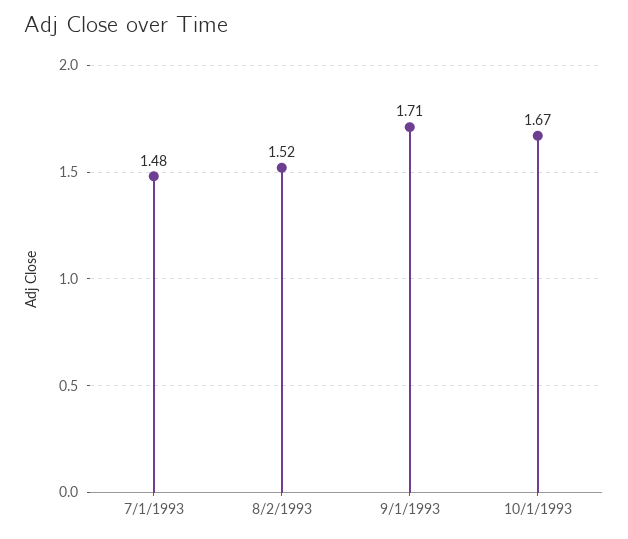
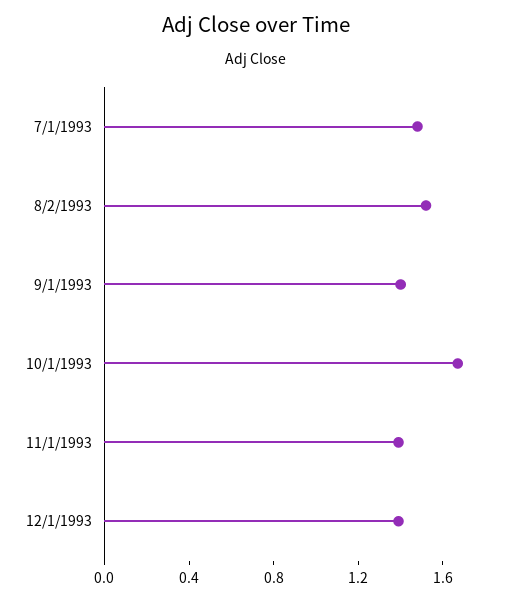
9/1/1993: 1.71 -> 1.4
11/1/1993: none -> 1.4
12/1/1993: none -> 1.4

